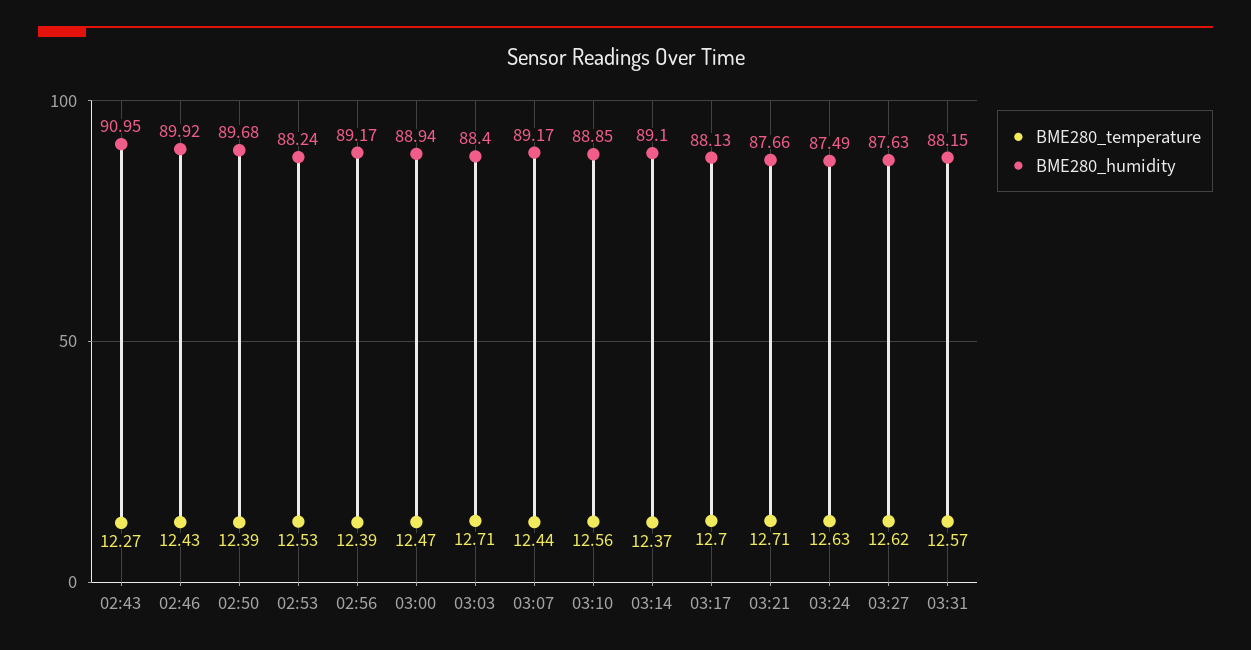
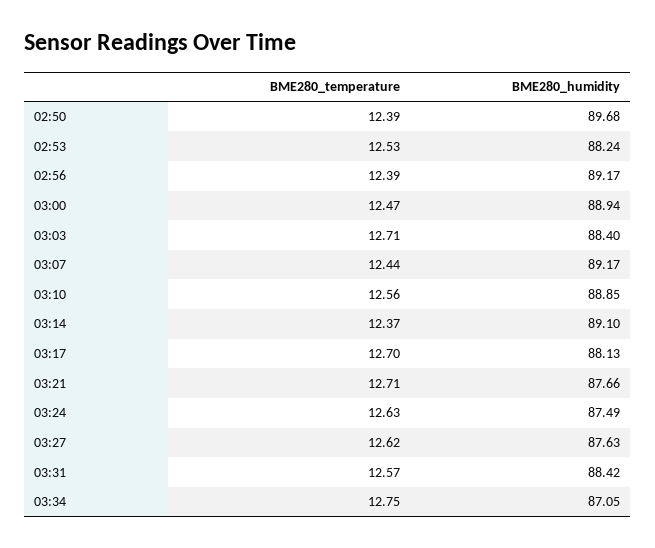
BME280_temperature, 02:43: 12.27 -> none
BME280_humidity, 02:43: 90.95 -> none
BME280_temperature, 02:46: 12.43 -> none
BME280_humidity, 02:46: 89.92 -> none
BME280_humidity, 03:31: 88.15 -> 88.42
BME280_temperature, 03:34: none -> 12.75
BME280_humidity, 03:34: none -> 87.05

